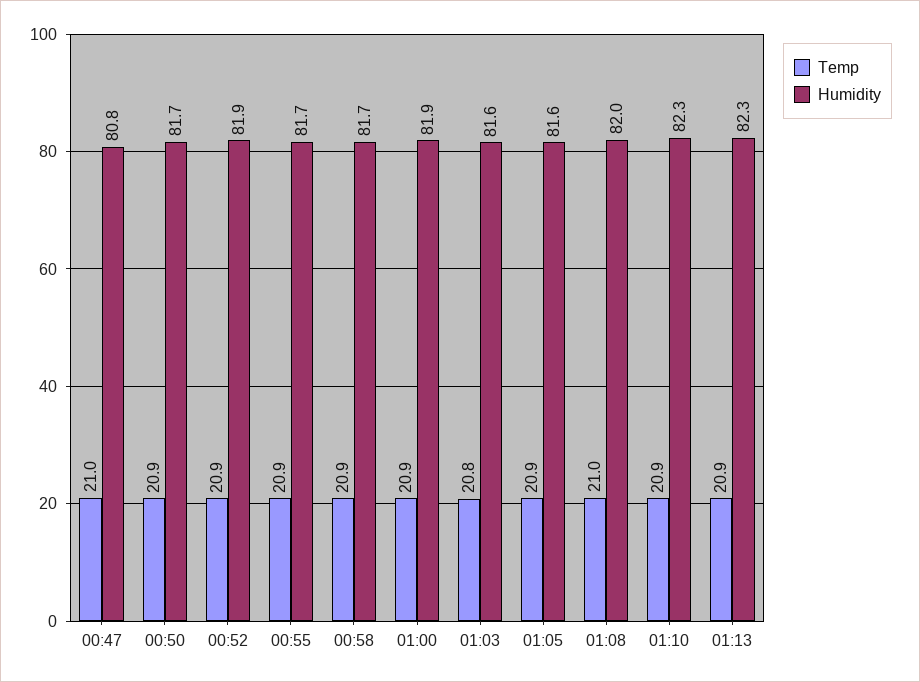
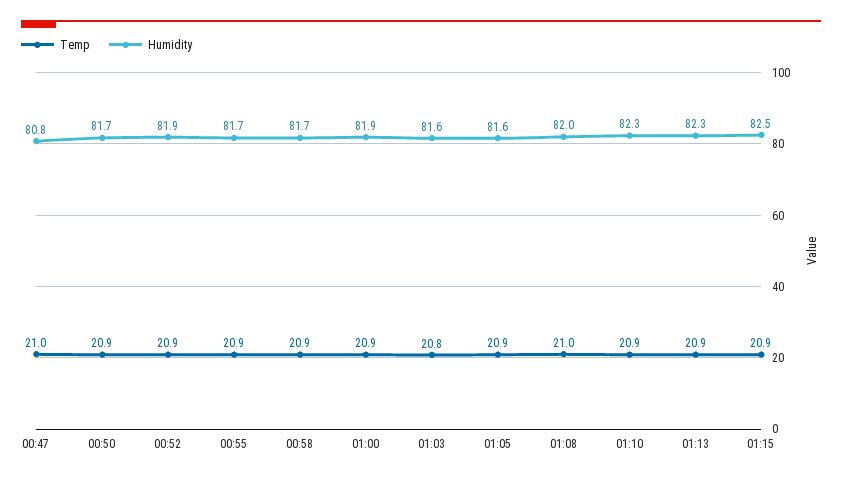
Temp, 01:15: none -> 20.9
Humidity, 01:15: none -> 82.5

